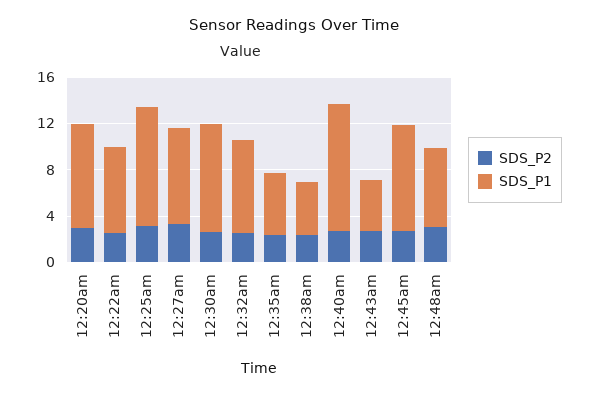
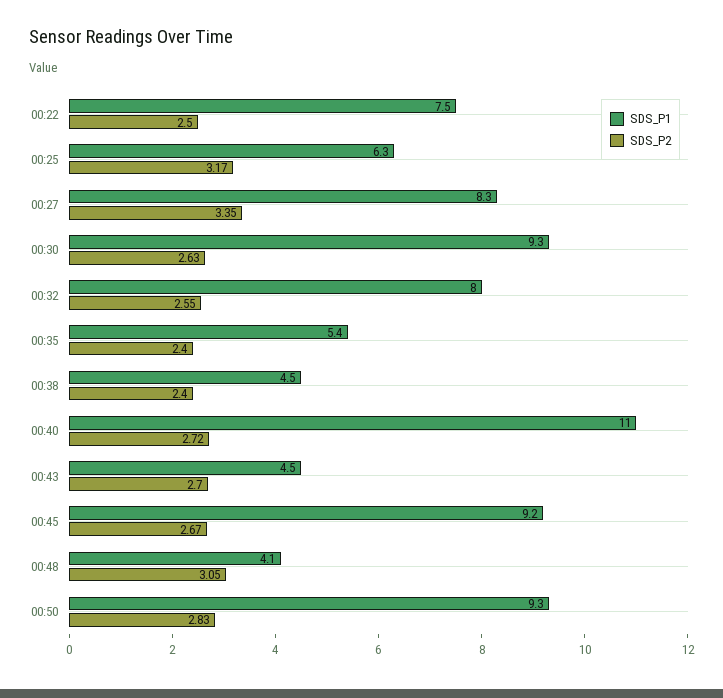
SDS_P2, 12:20am: 3 -> none
SDS_P1, 12:20am: 9 -> none
SDS_P1, 12:25am: 10 -> 6.3
SDS_P1, 12:48am: 7 -> 4.1
SDS_P1, 00:50: none -> 9.3
SDS_P2, 00:50: none -> 2.83

